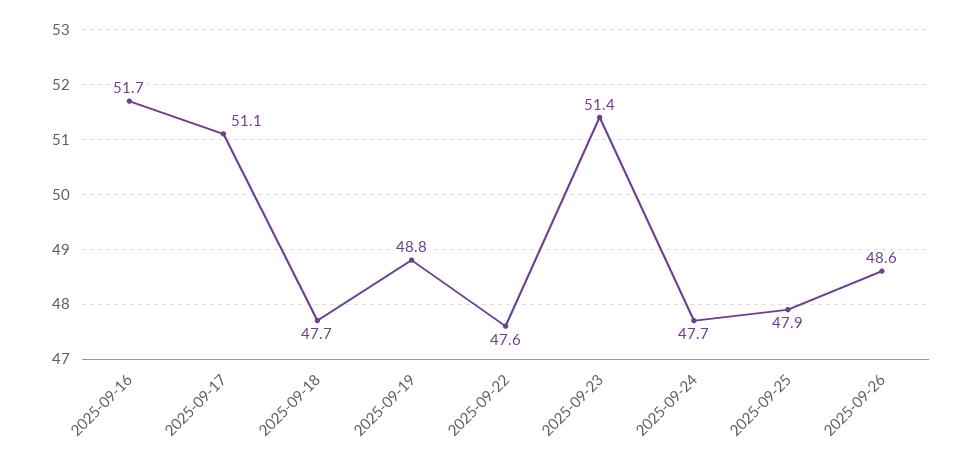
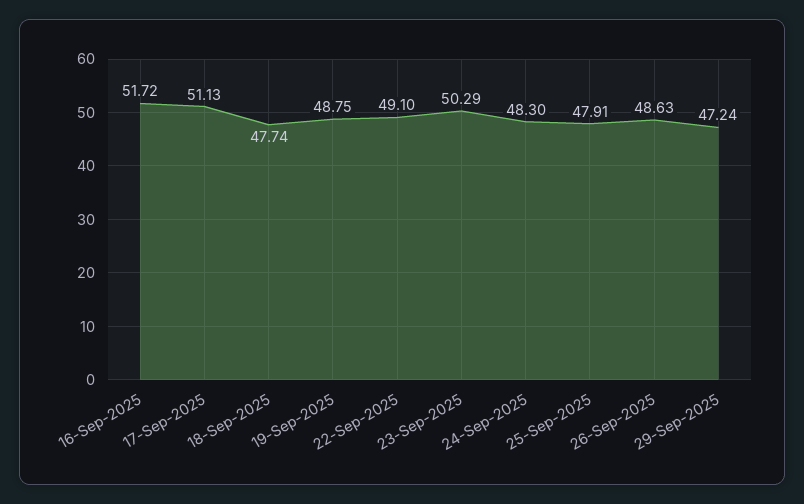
2025-09-22: 47.6 -> 49.1
2025-09-23: 51.4 -> 50.29
2025-09-24: 47.7 -> 48.3
29-Sep-2025: none -> 47.24

